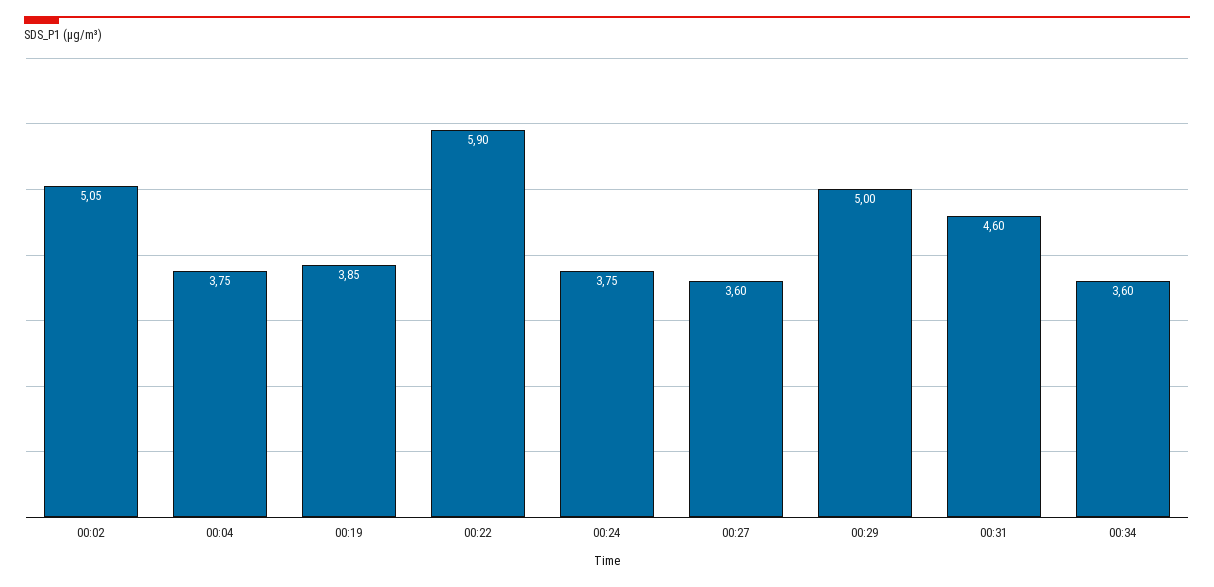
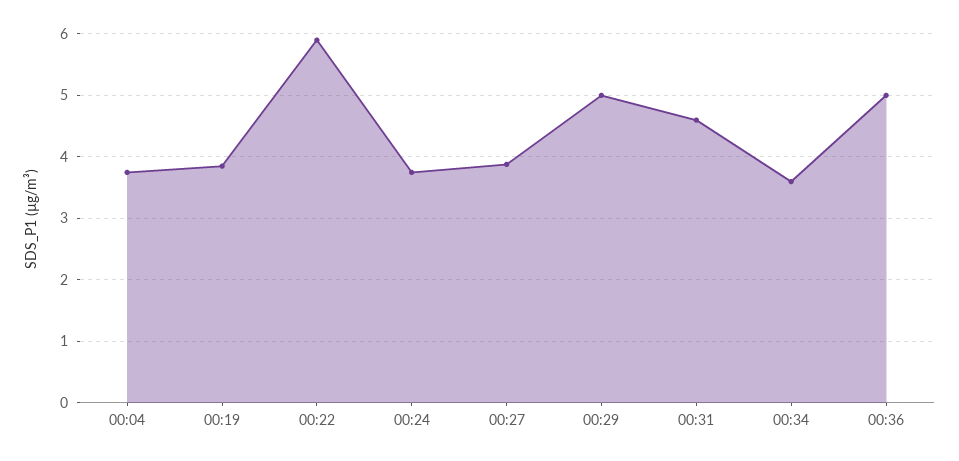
00:02: 5.05 -> none
00:27: 3.6 -> 3.9
00:36: none -> 5

